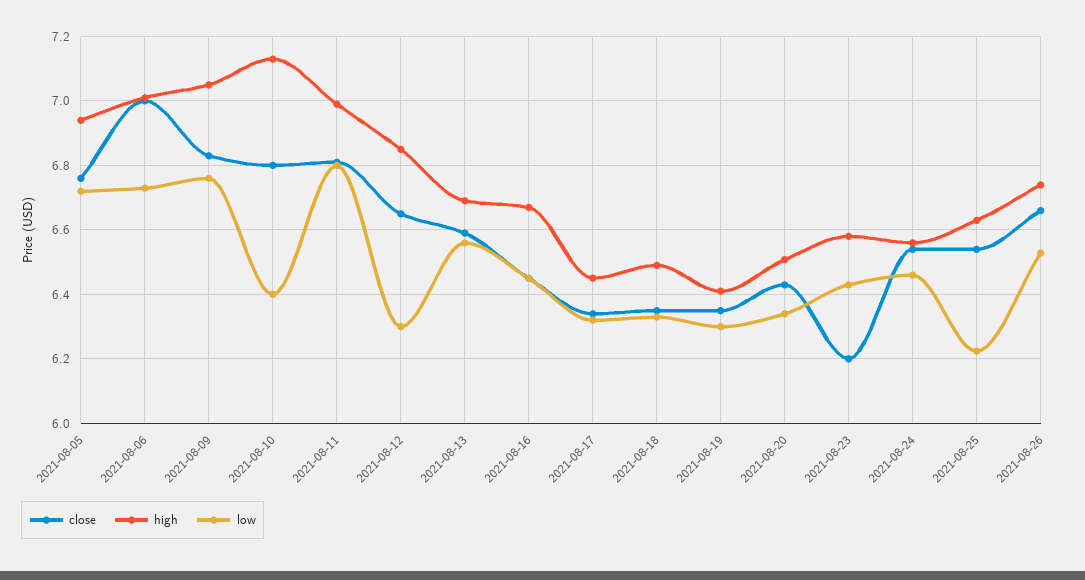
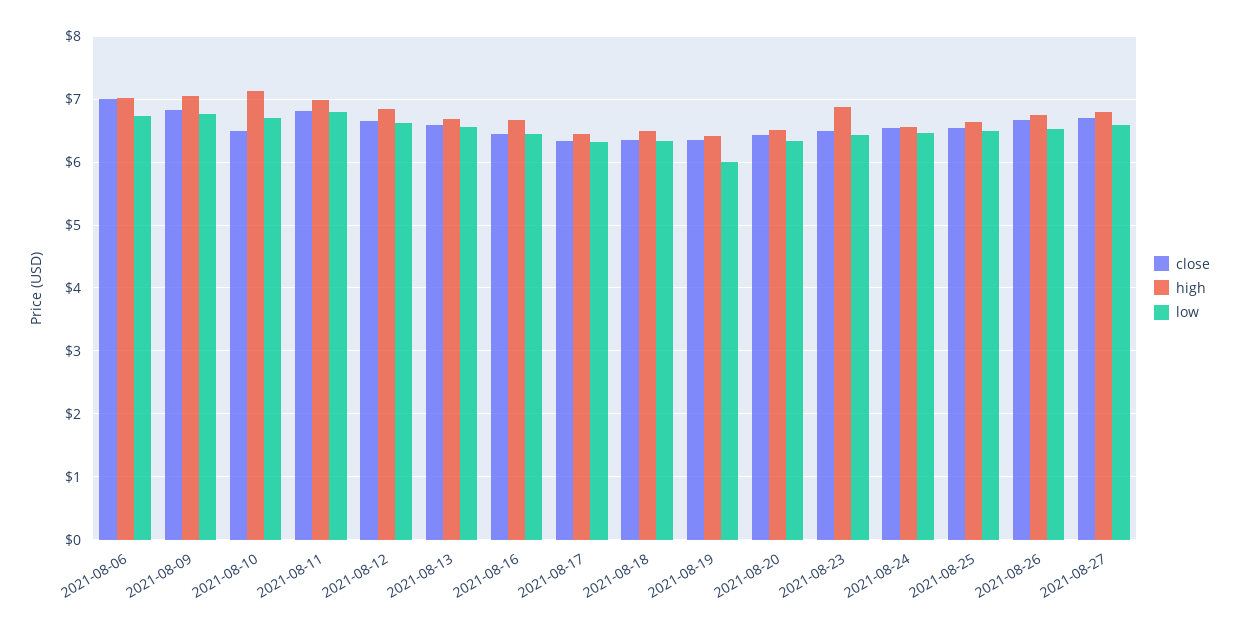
close, 2021-08-05: 6.76 -> none
high, 2021-08-05: 6.94 -> none
low, 2021-08-05: 6.72 -> none
close, 2021-08-10: 6.8 -> 6.5
low, 2021-08-10: 6.4 -> 6.7
low, 2021-08-12: 6.3 -> 6.6
low, 2021-08-19: 6.3 -> 6
close, 2021-08-23: 6.2 -> 6.5
high, 2021-08-23: 6.58 -> 6.9
low, 2021-08-25: 6.22 -> 6.5
close, 2021-08-27: none -> 6.7
high, 2021-08-27: none -> 6.8
low, 2021-08-27: none -> 6.6

